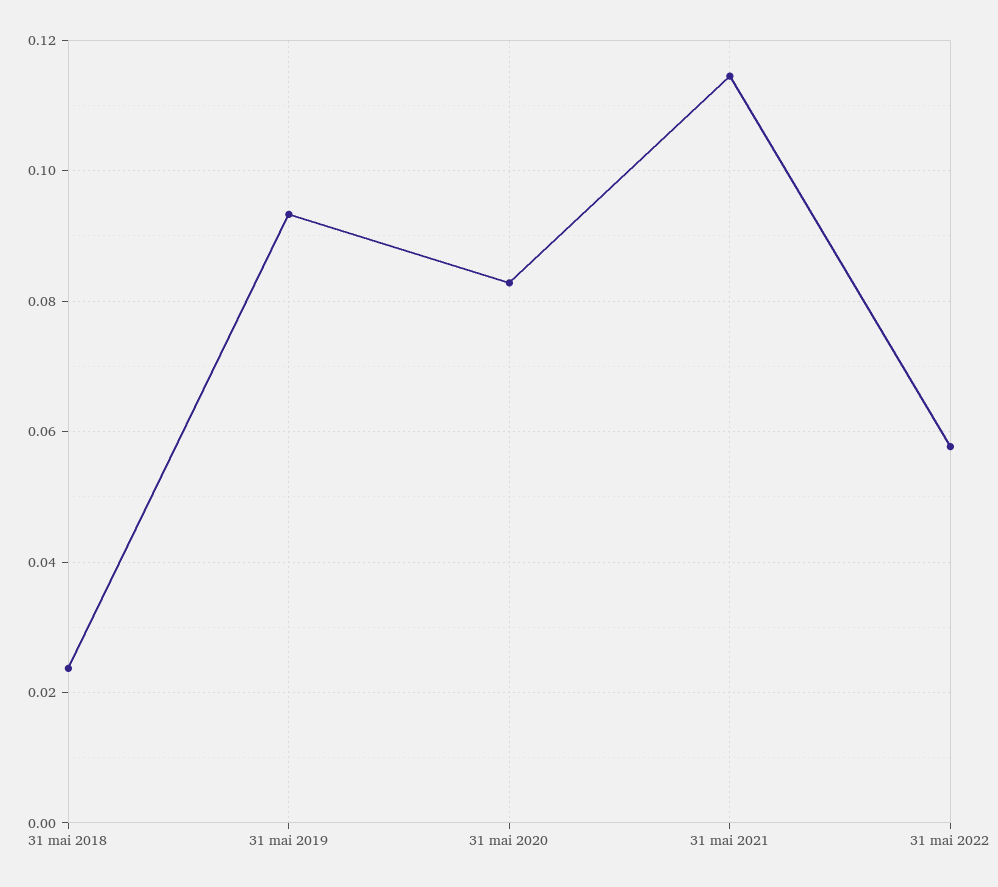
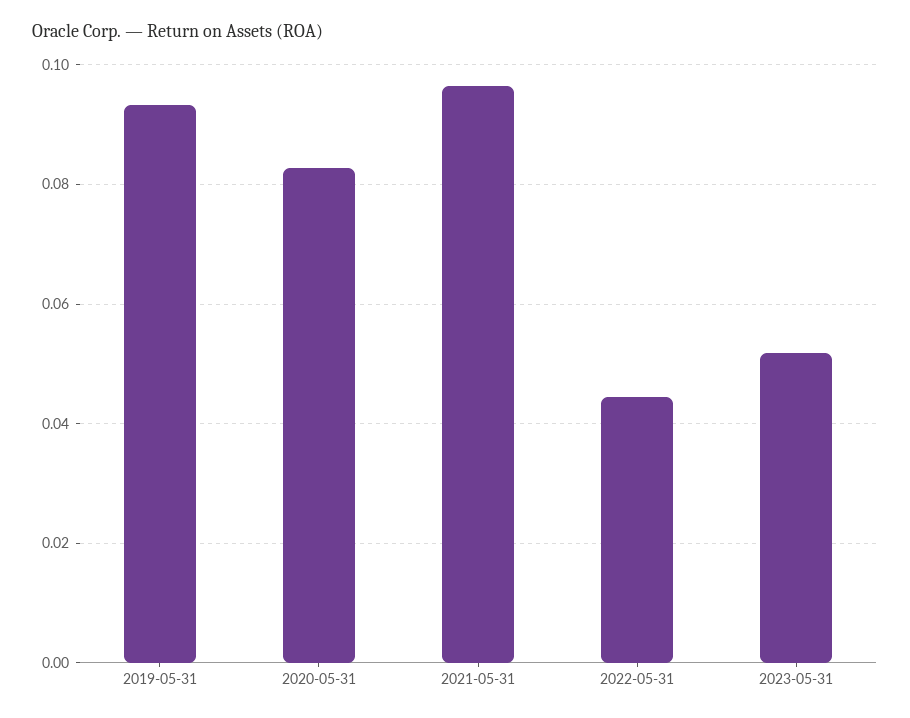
31 mai 2018: 0.024 -> none
31 mai 2021: 0.114 -> 0.096
31 mai 2022: 0.058 -> 0.044
2023-05-31: none -> 0.052

